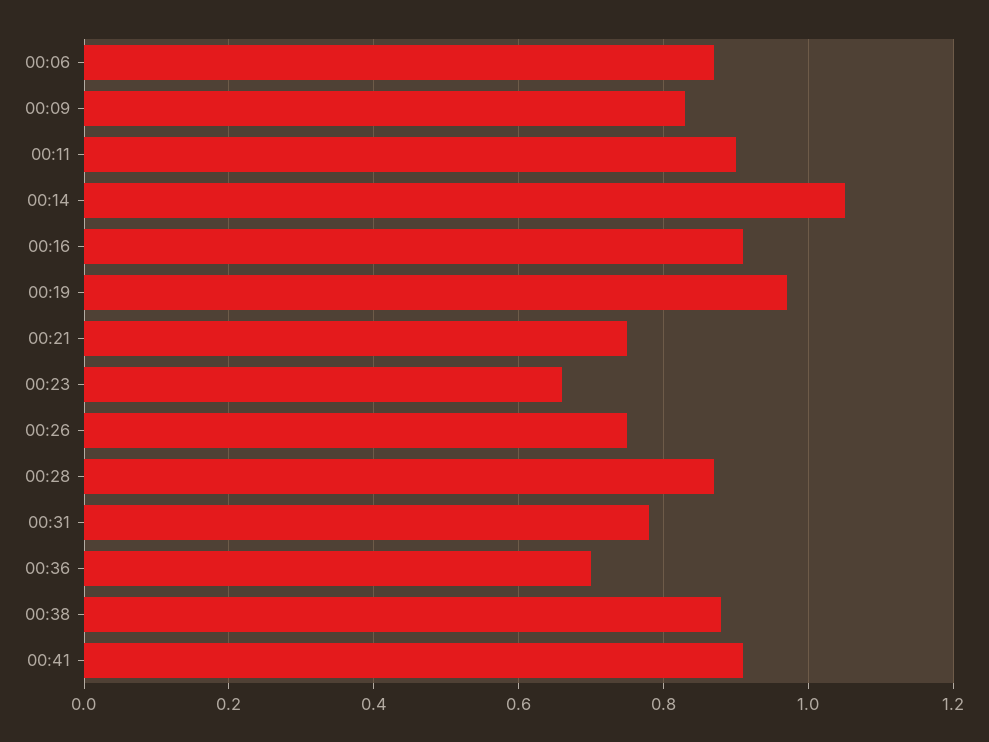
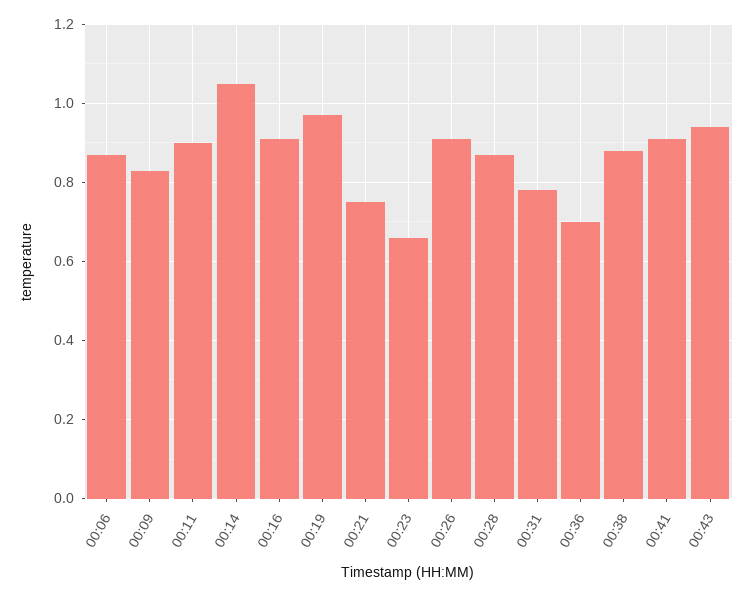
00:26: 0.75 -> 0.9
00:43: none -> 0.95

